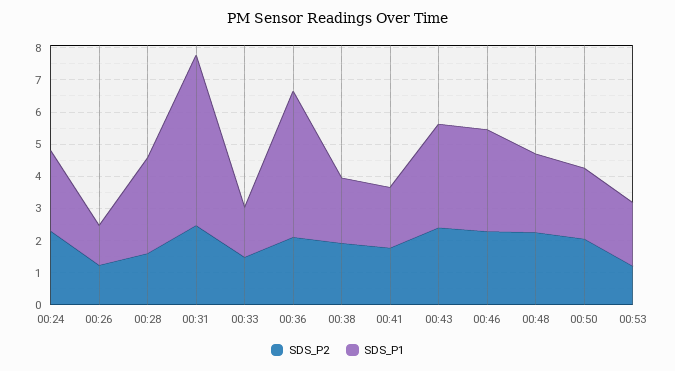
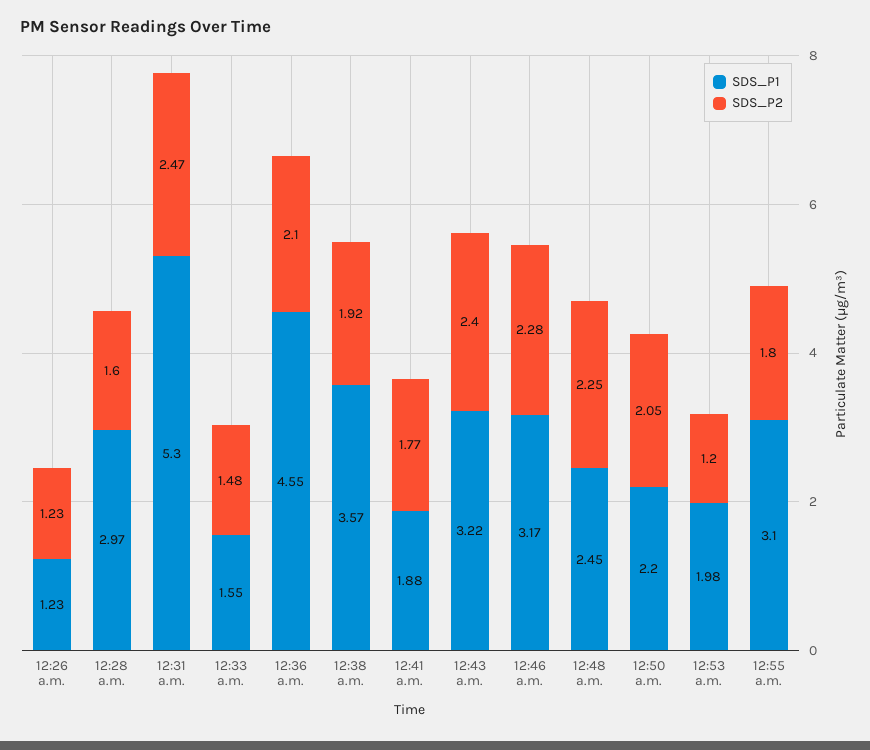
SDS_P2, 00:24: 2.25 -> none
SDS_P1, 00:24: 2.5 -> none
SDS_P1, 00:38: 2 -> 3.57
SDS_P1, 12:55 a.m.: none -> 3.1
SDS_P2, 12:55 a.m.: none -> 1.8

